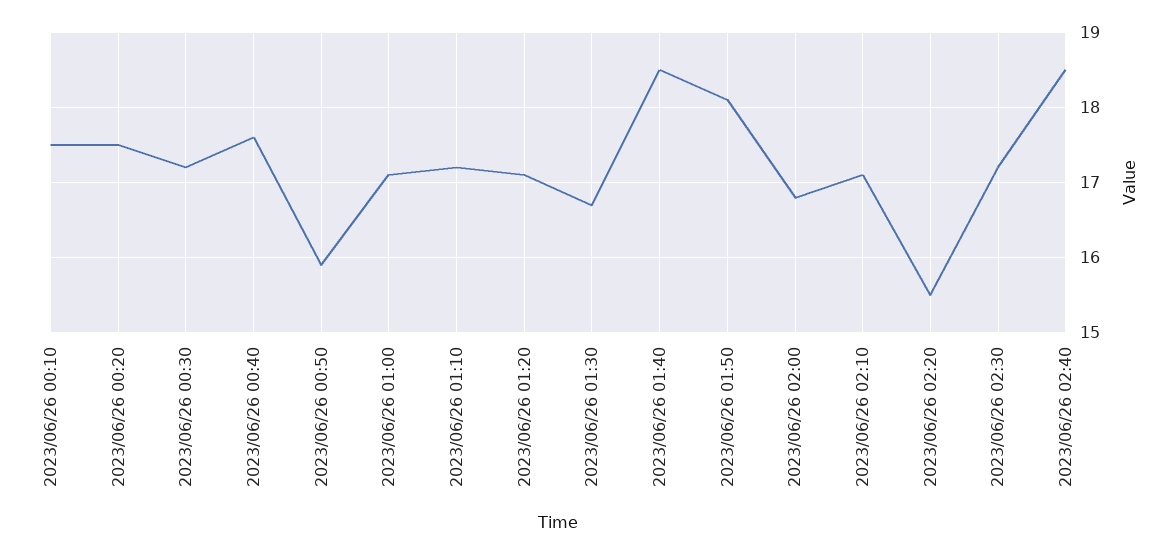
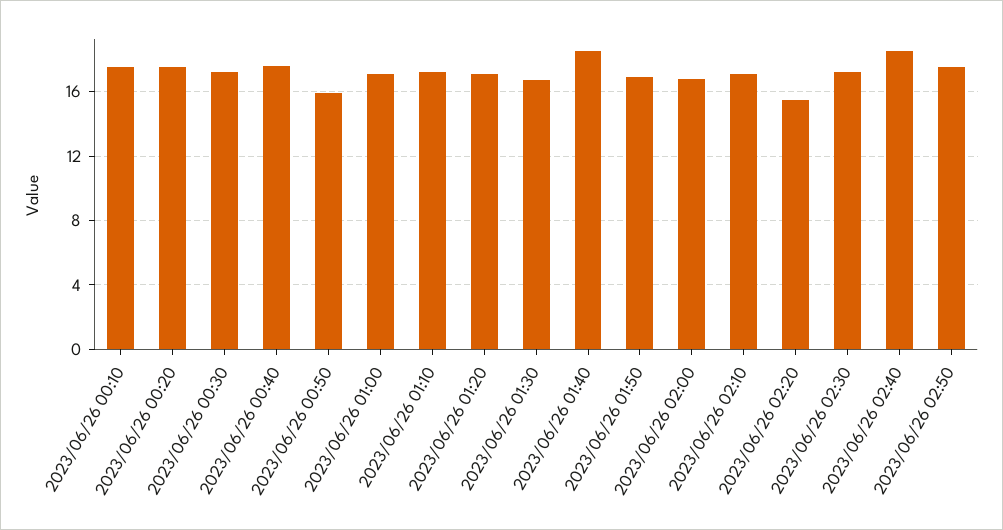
2023/06/26 01:50: 18.1 -> 17
2023/06/26 02:50: none -> 17.5

